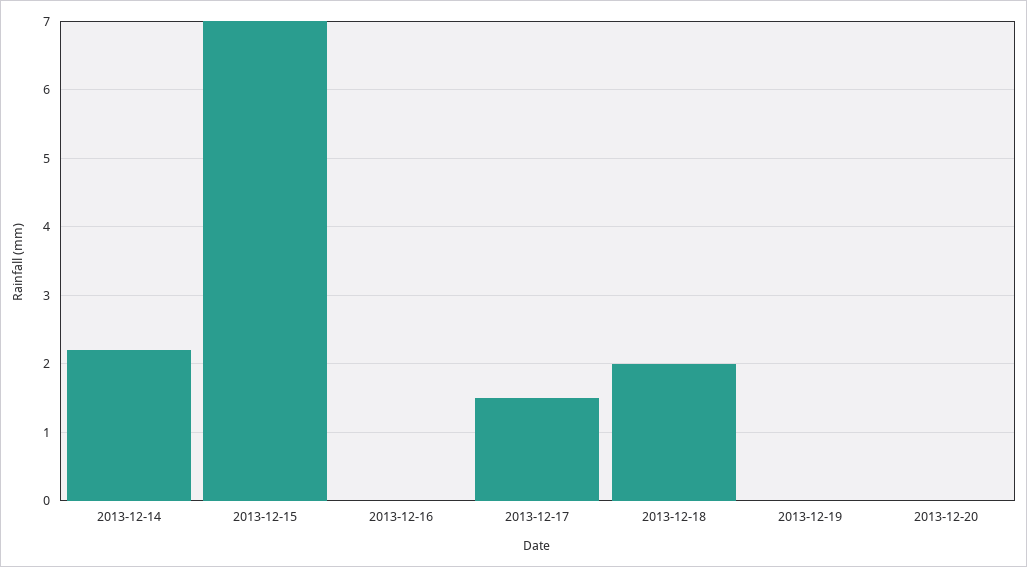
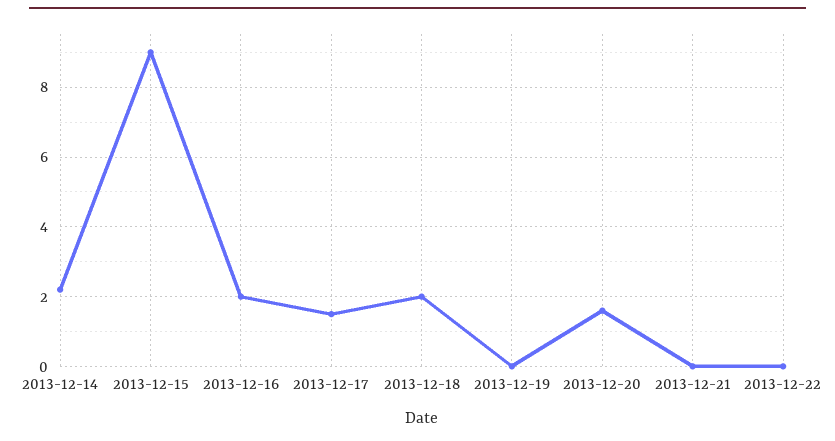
2013-12-15: 7 -> 9
2013-12-16: 0 -> 2
2013-12-20: 0 -> 1.5
2013-12-21: none -> 0
2013-12-22: none -> 0

